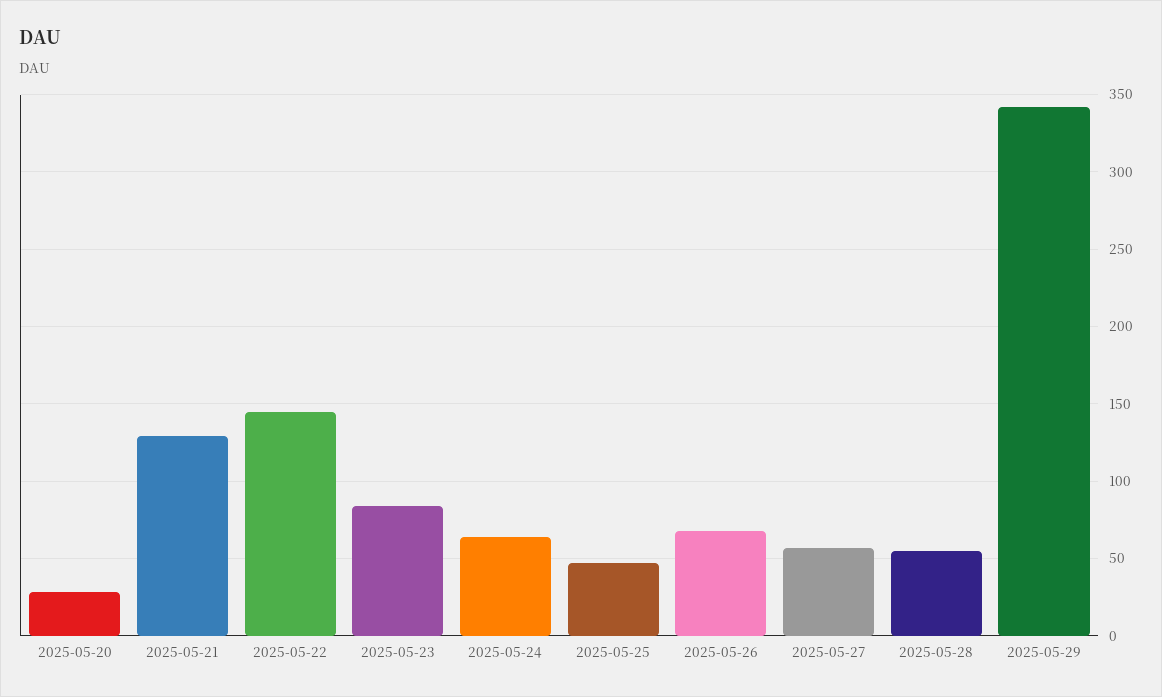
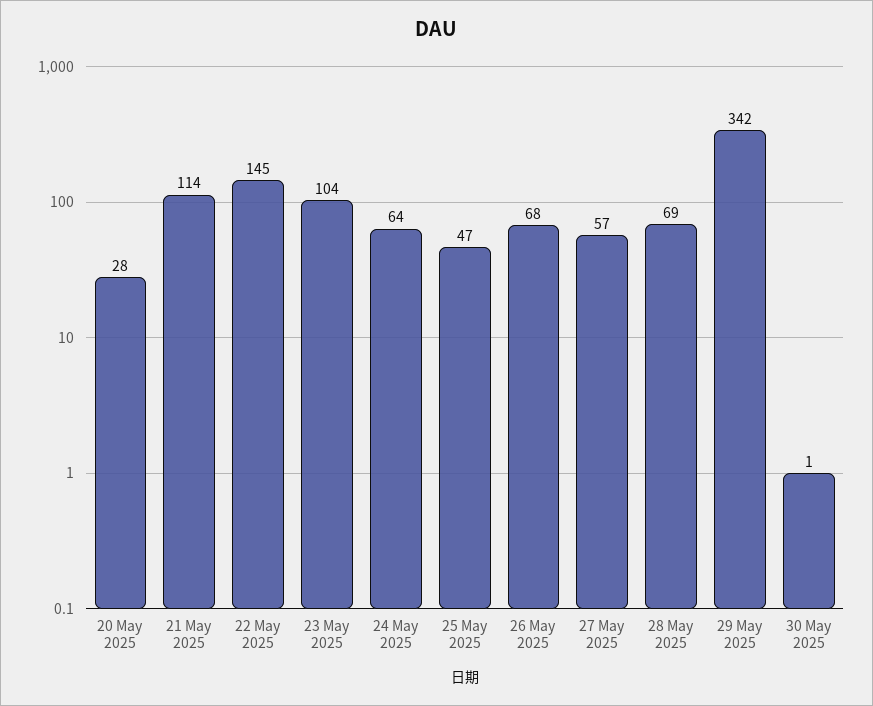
2025-05-21: 130 -> 114
2025-05-23: 85 -> 104
2025-05-28: 55 -> 69
30 May 2025: none -> 1

